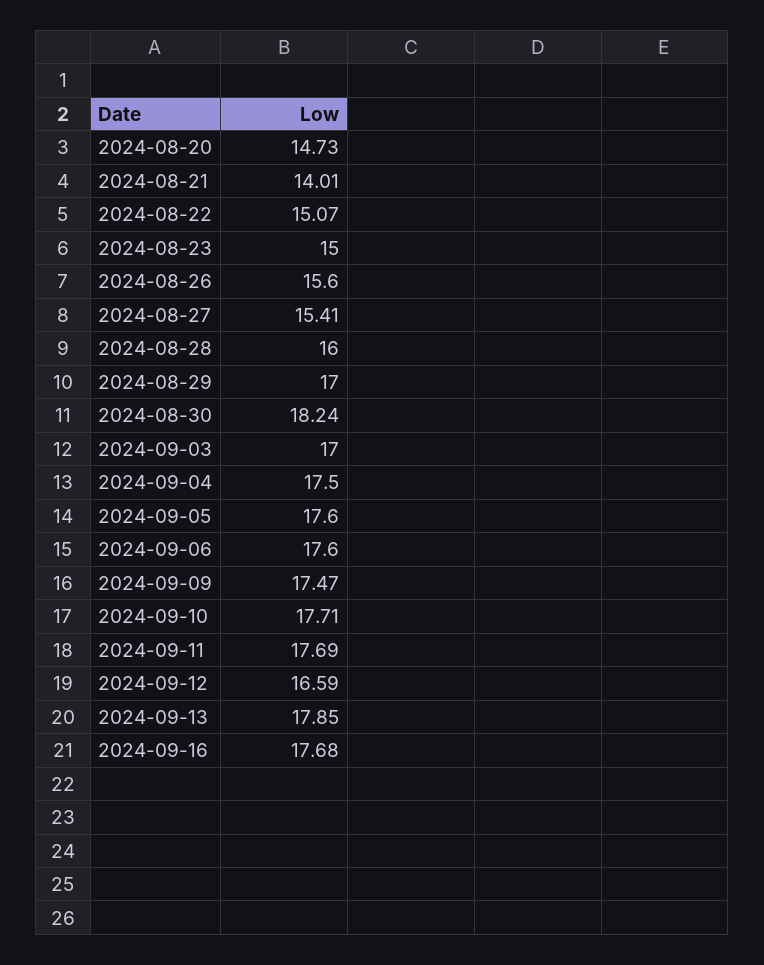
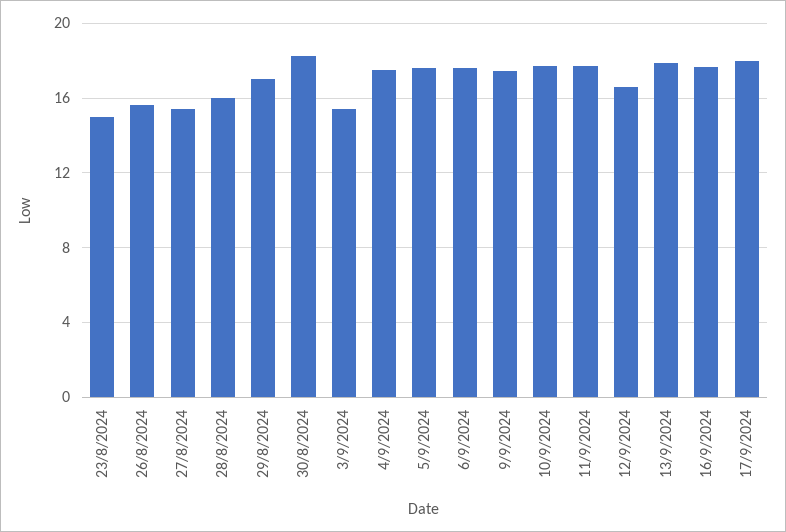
2024-08-20: 14.73 -> none
2024-08-21: 14.01 -> none
2024-08-22: 15.07 -> none
2024-09-03: 17 -> 15.5
17/9/2024: none -> 18

